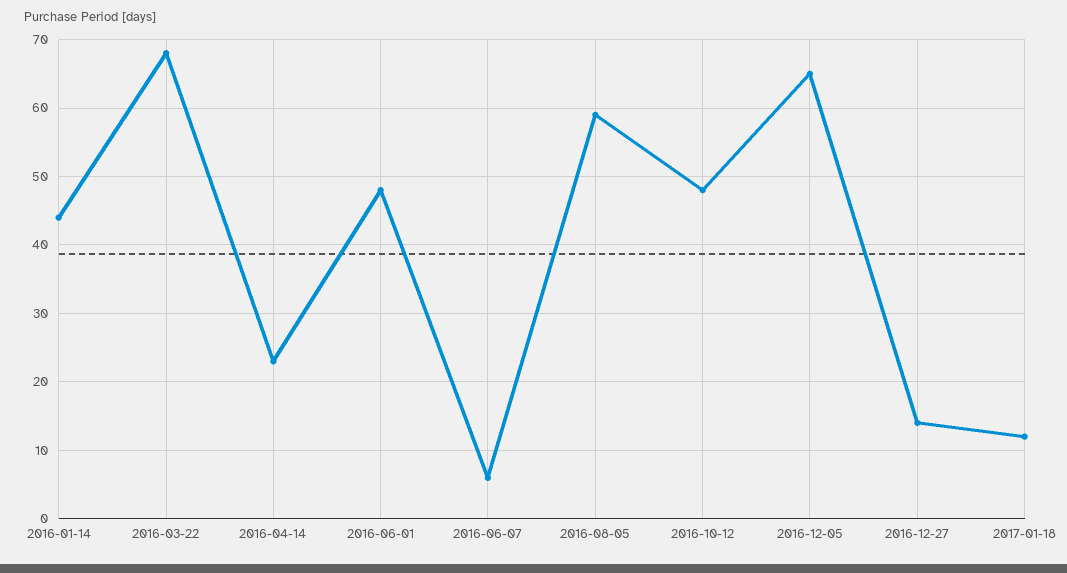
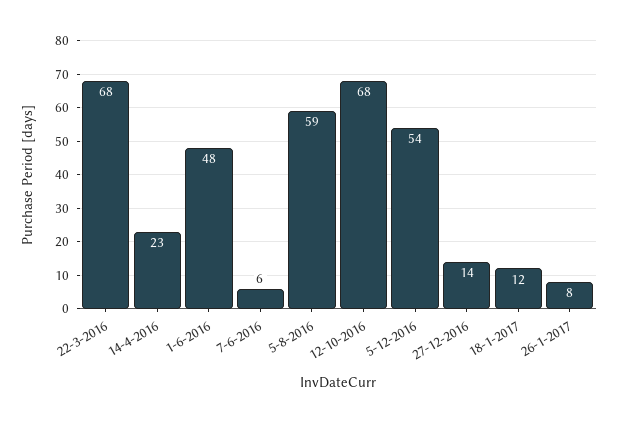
2016-01-14: 44 -> none
2016-10-12: 48 -> 68
2016-12-05: 65 -> 54
26-1-2017: none -> 8

